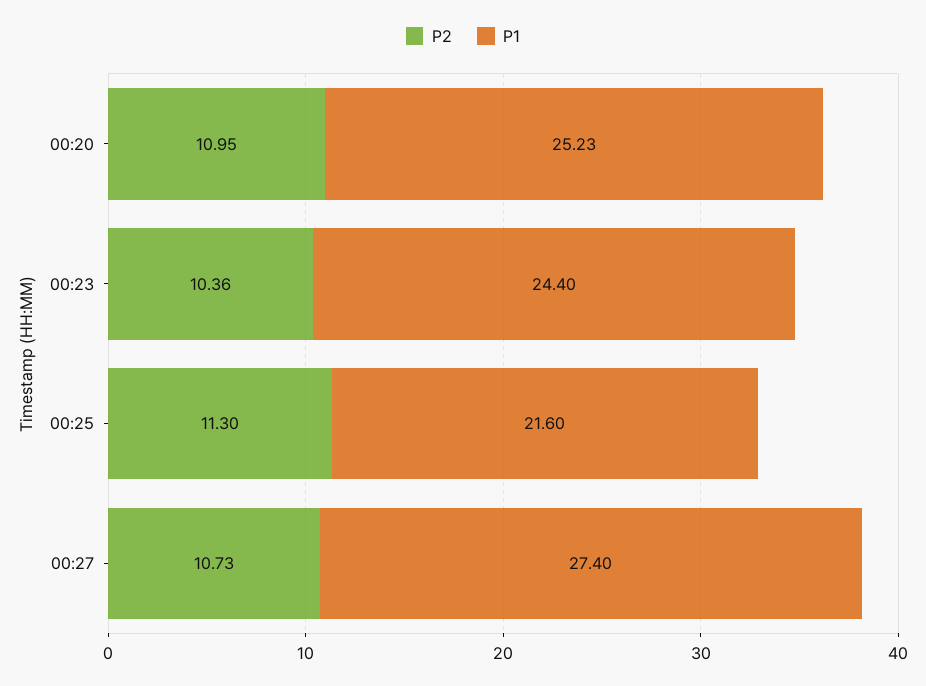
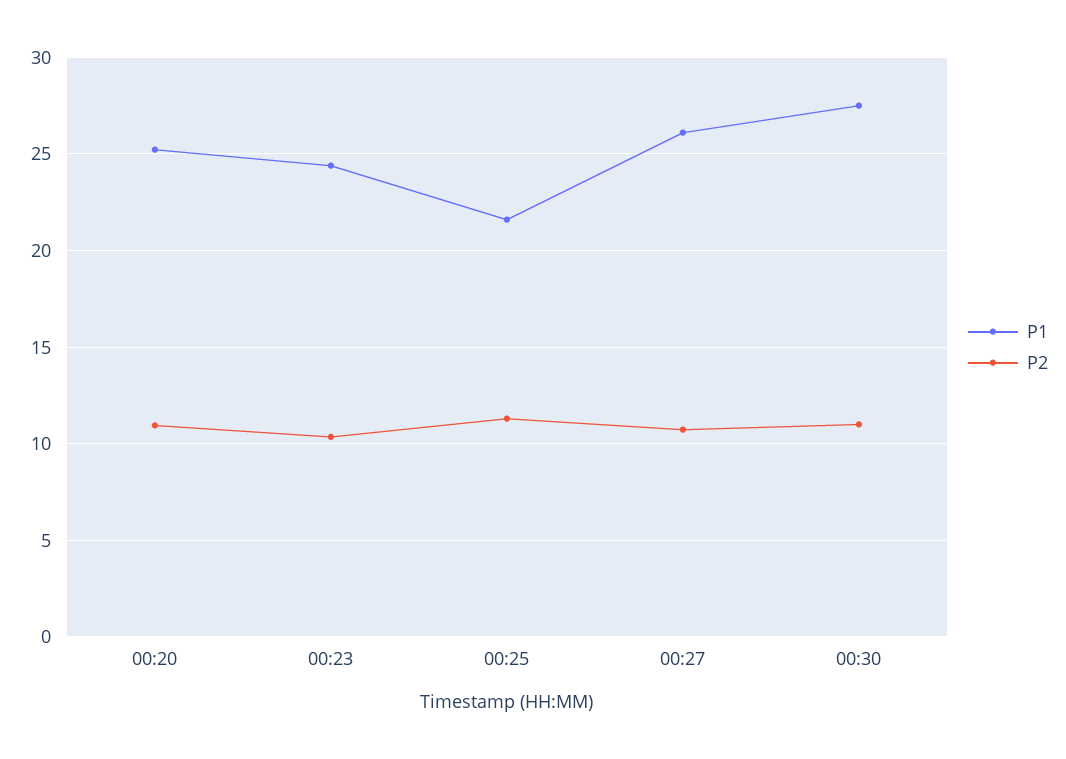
P1, 00:27: 27.4 -> 26
P1, 00:30: none -> 27.5
P2, 00:30: none -> 11

